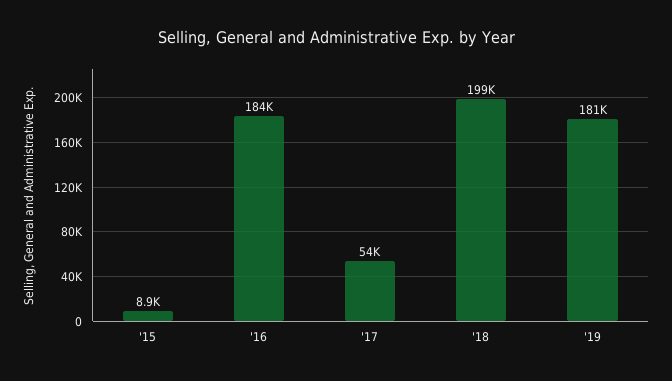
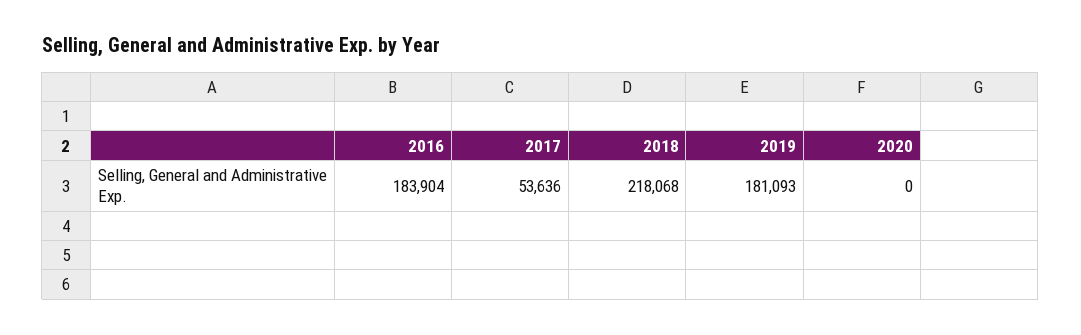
'15: 8900 -> none
'18: 199000 -> 218068
2020: none -> 0

